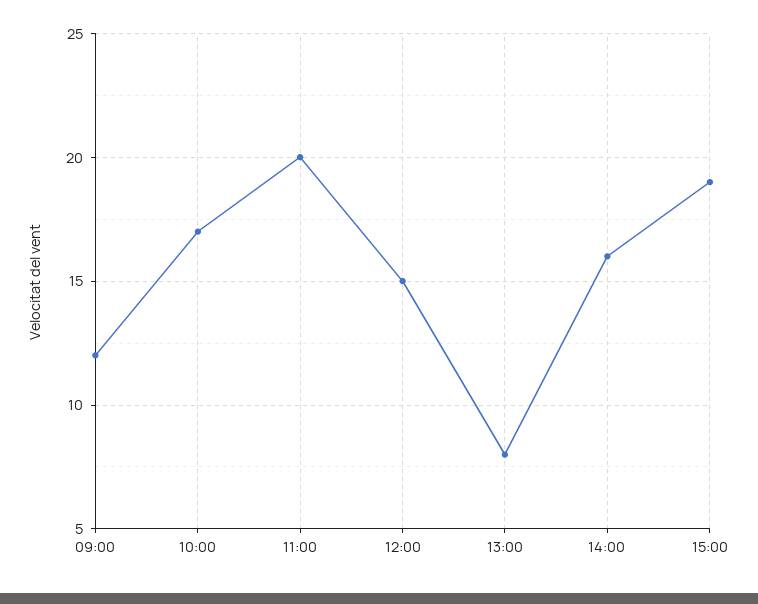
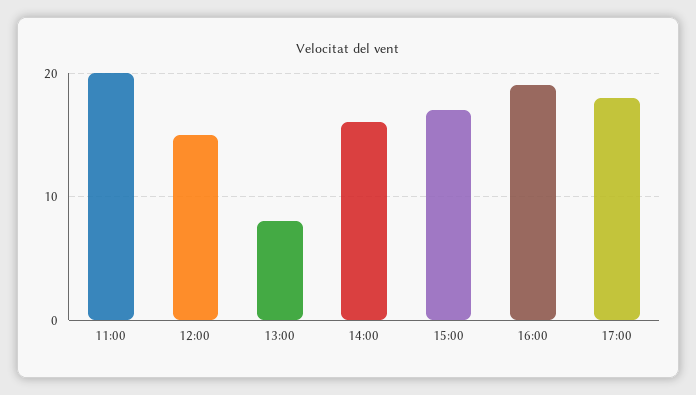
09:00: 12 -> none
10:00: 17 -> none
15:00: 19 -> 17
16:00: none -> 19
17:00: none -> 18

